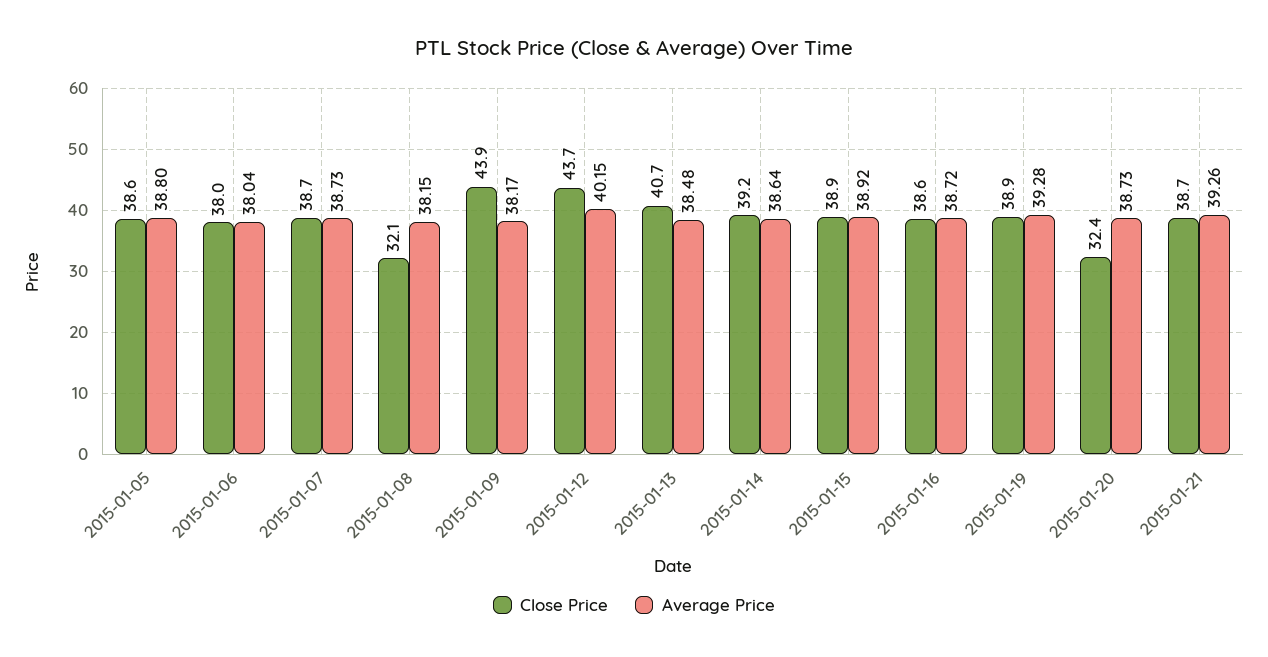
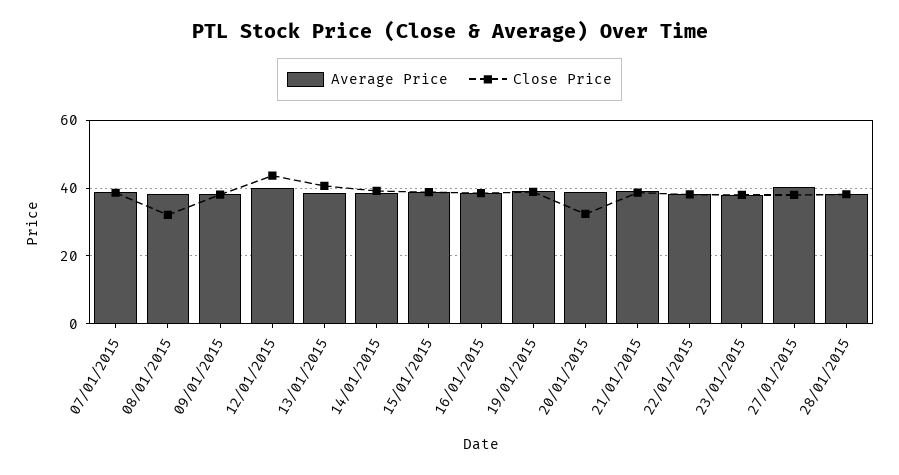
Close Price, 2015-01-05: 38.6 -> none
Average Price, 2015-01-05: 38.8 -> none
Close Price, 2015-01-06: 38 -> none
Average Price, 2015-01-06: 38.04 -> none
Close Price, 2015-01-09: 43.9 -> 38
Average Price, 22/01/2015: none -> 38
Close Price, 22/01/2015: none -> 38
Average Price, 23/01/2015: none -> 38
Close Price, 23/01/2015: none -> 38
Average Price, 27/01/2015: none -> 40
Close Price, 27/01/2015: none -> 38
Average Price, 28/01/2015: none -> 38
Close Price, 28/01/2015: none -> 38

